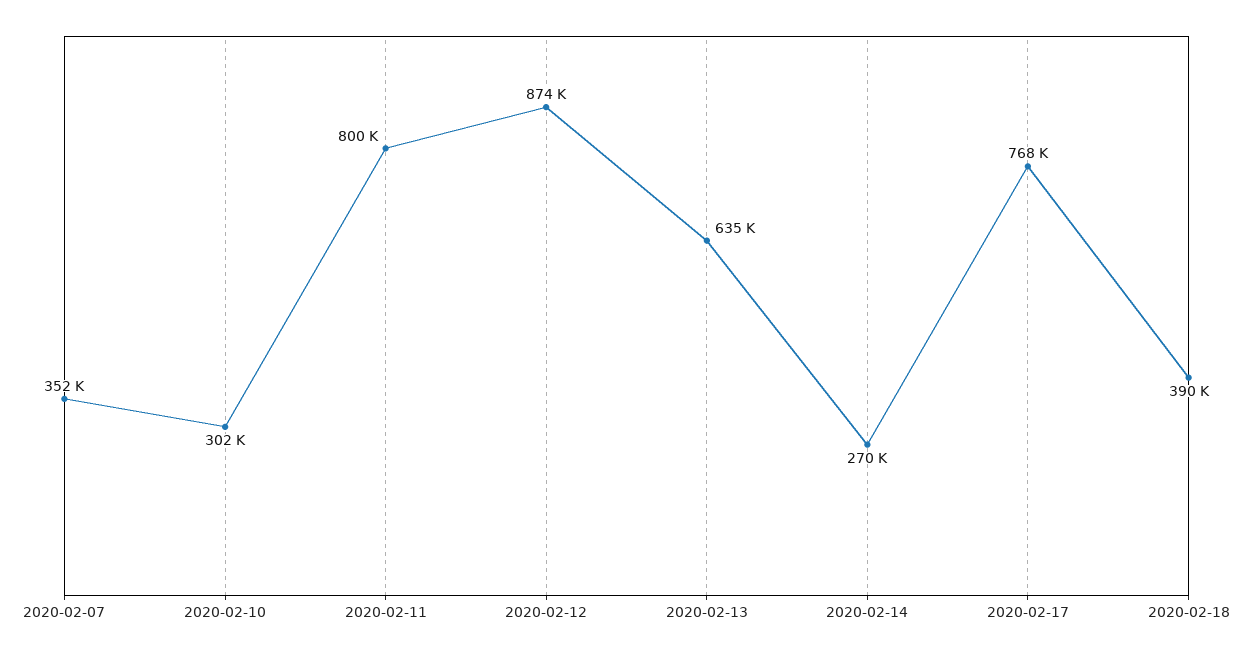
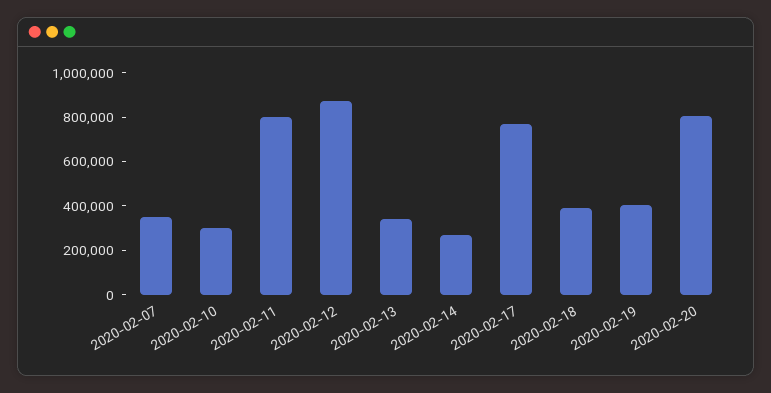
2020-02-13: 635000 -> 350000
2020-02-19: none -> 400000
2020-02-20: none -> 800000

